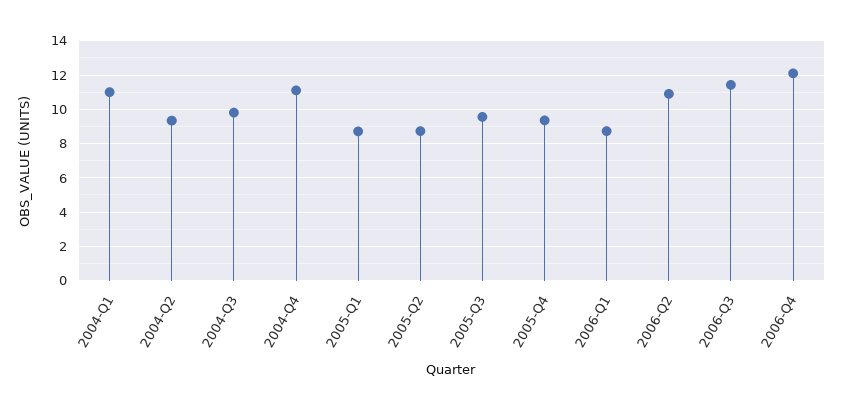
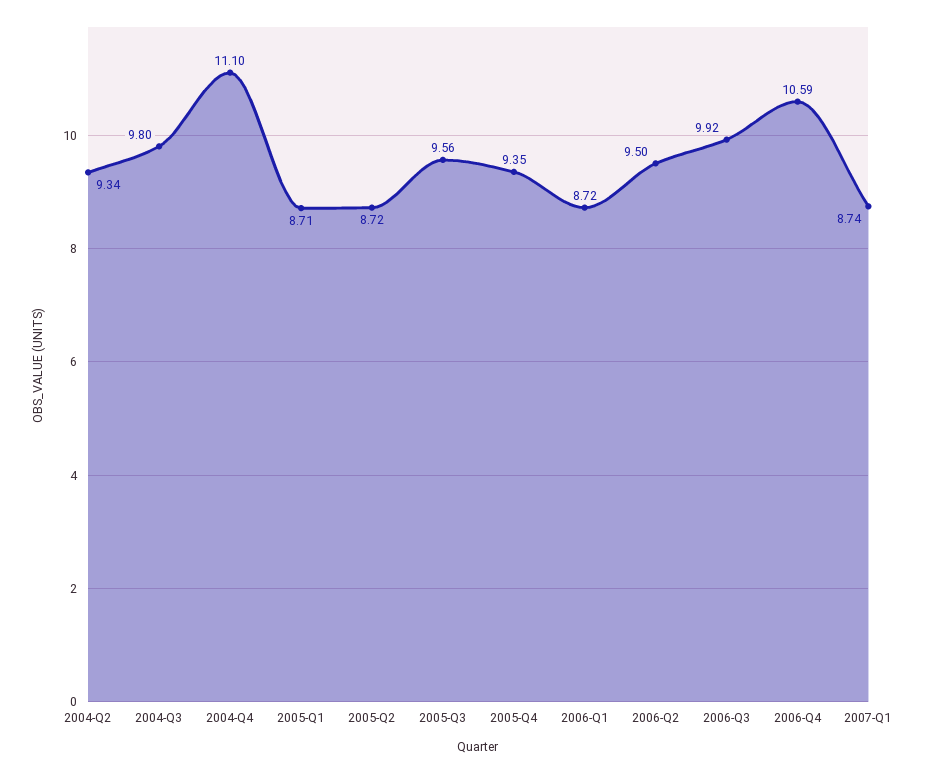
2004-Q1: 11 -> none
2006-Q2: 11 -> 9.5
2006-Q3: 11.5 -> 9.92
2006-Q4: 12 -> 10.59
2007-Q1: none -> 8.74

